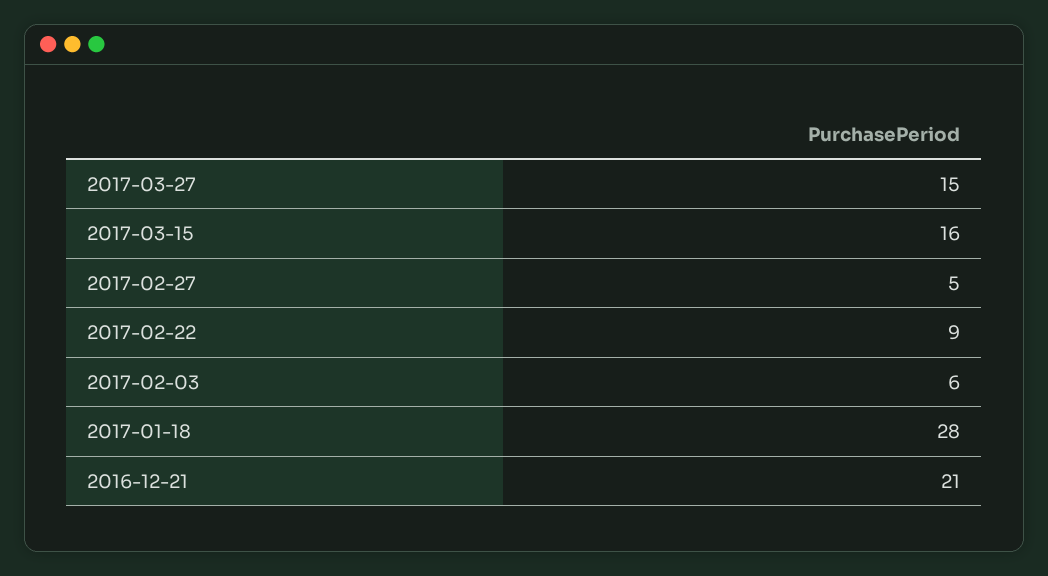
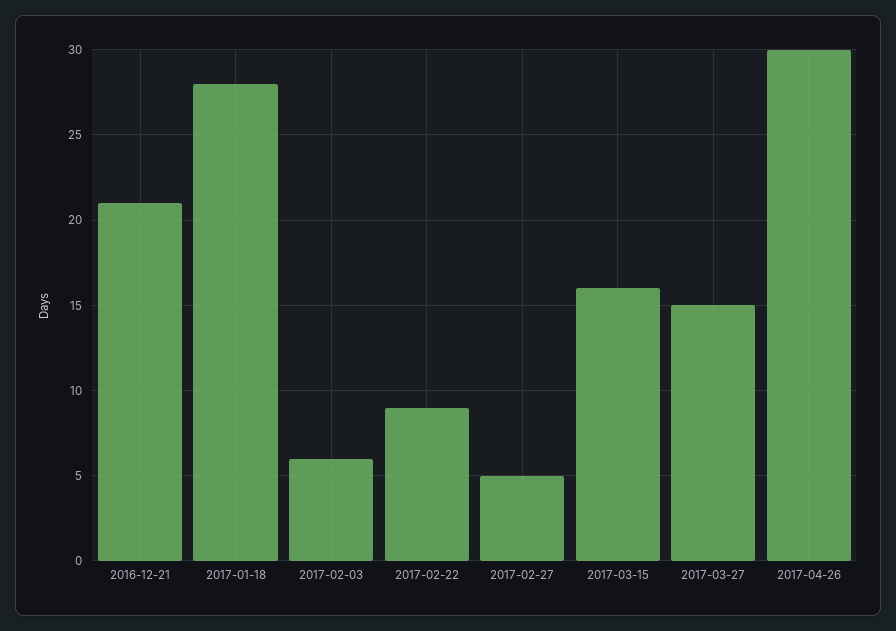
2017-04-26: none -> 30

